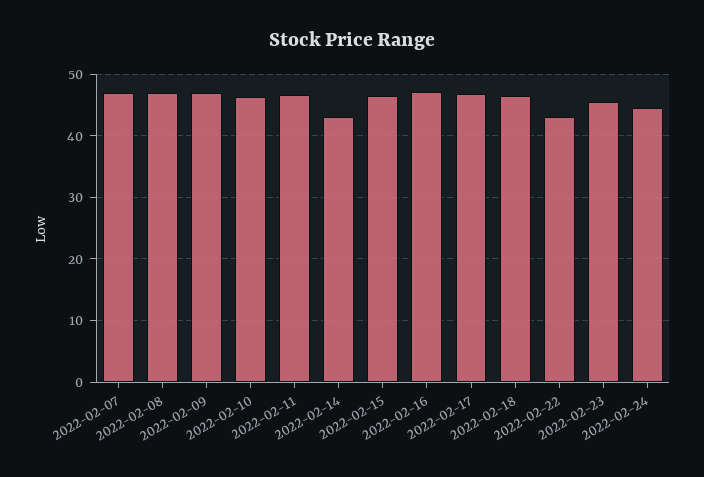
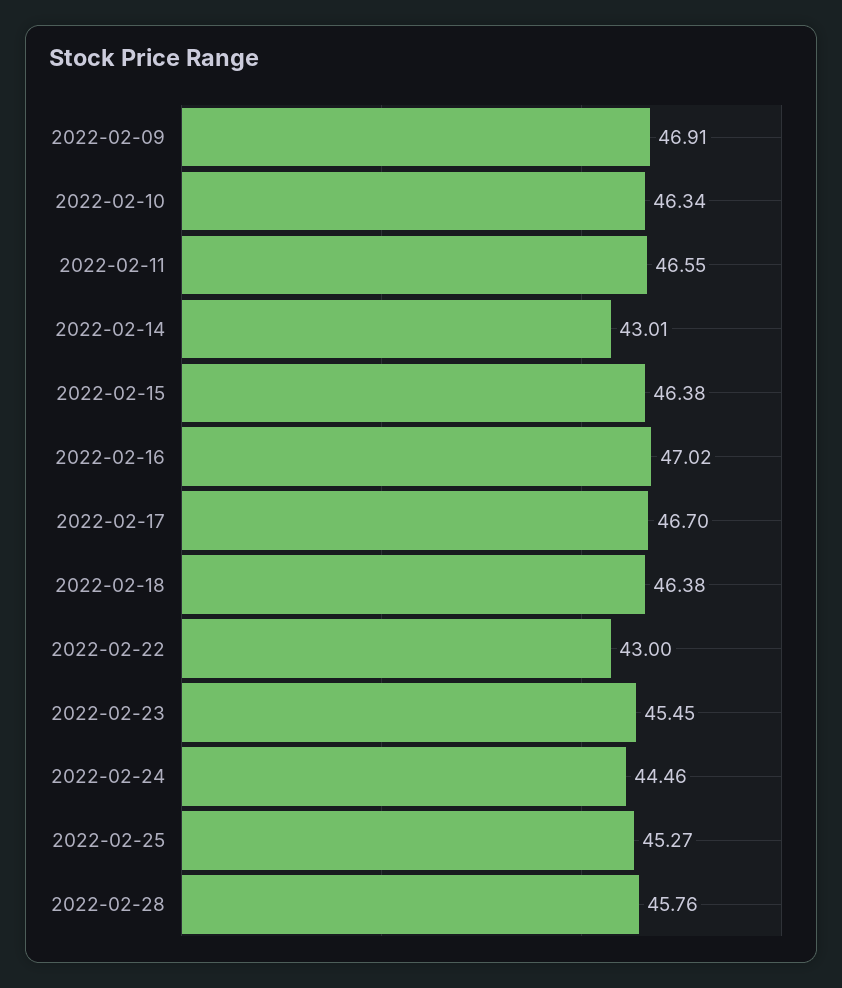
2022-02-07: 47 -> none
2022-02-08: 47 -> none
2022-02-25: none -> 45.27
2022-02-28: none -> 45.76

